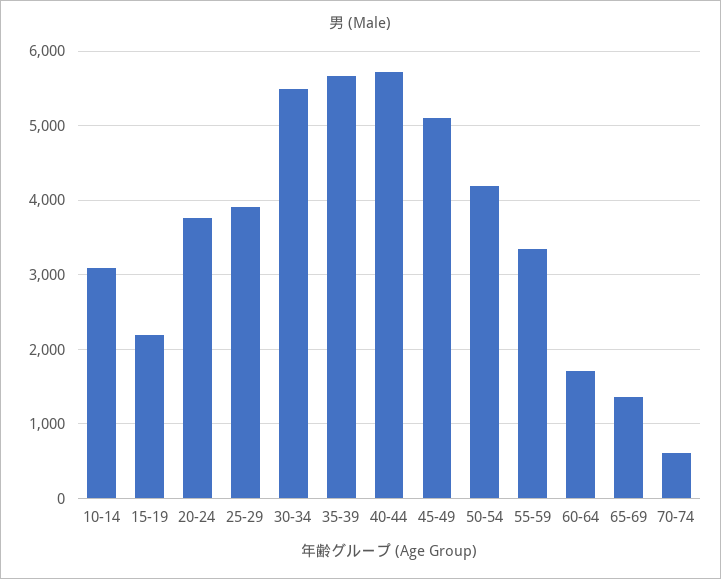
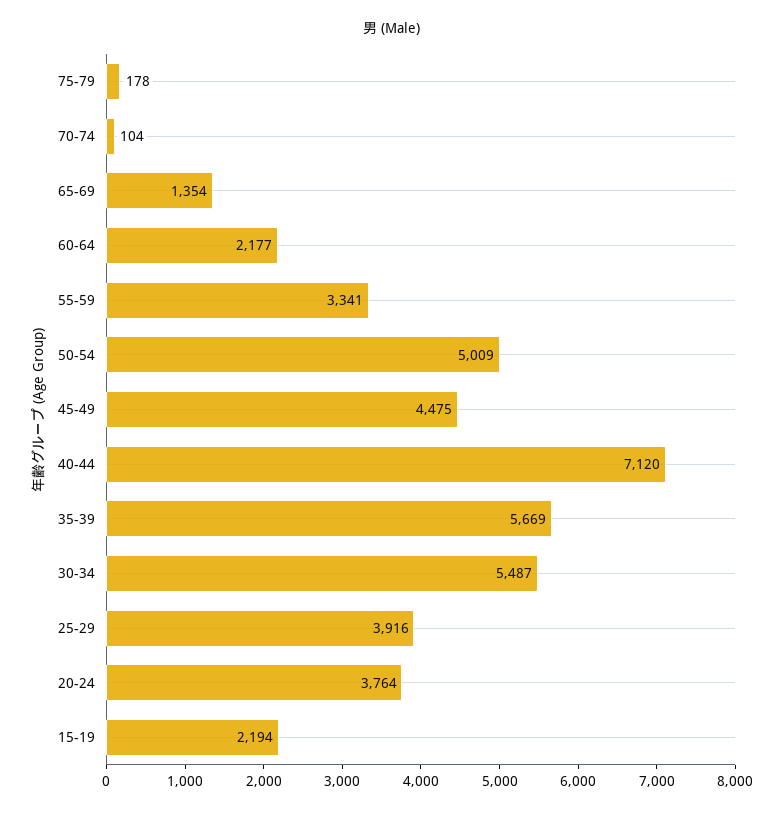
10-14: 3100 -> none
40-44: 5700 -> 7120
45-49: 5100 -> 4475
50-54: 4200 -> 5009
60-64: 1700 -> 2177
70-74: 600 -> 104
75-79: none -> 178

